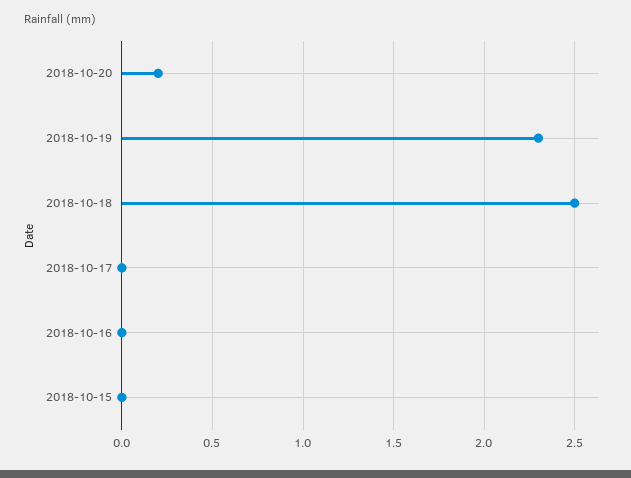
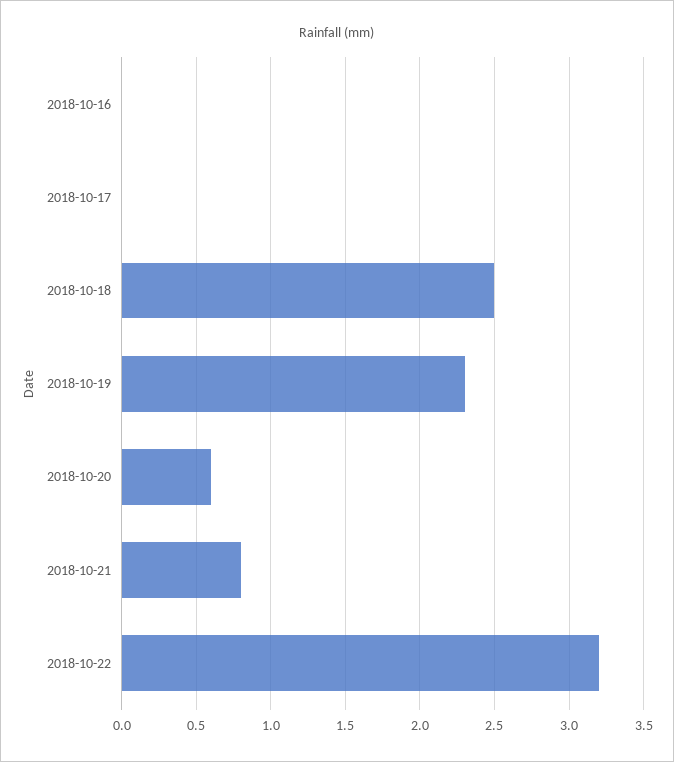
2018-10-20: 0.2 -> 0.6
2018-10-15: 0 -> none
2018-10-21: none -> 0.8
2018-10-22: none -> 3.2

